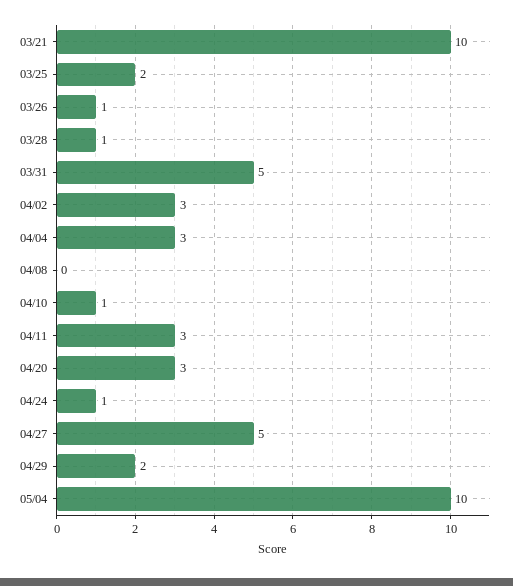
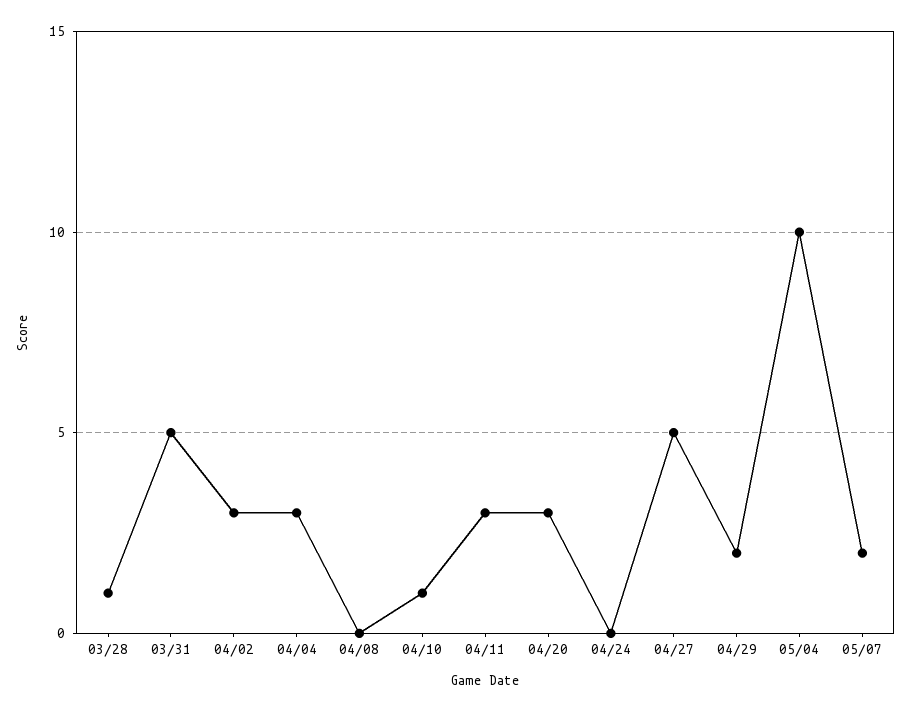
03/21: 10 -> none
03/25: 2 -> none
03/26: 1 -> none
04/24: 1 -> 0
05/07: none -> 2

